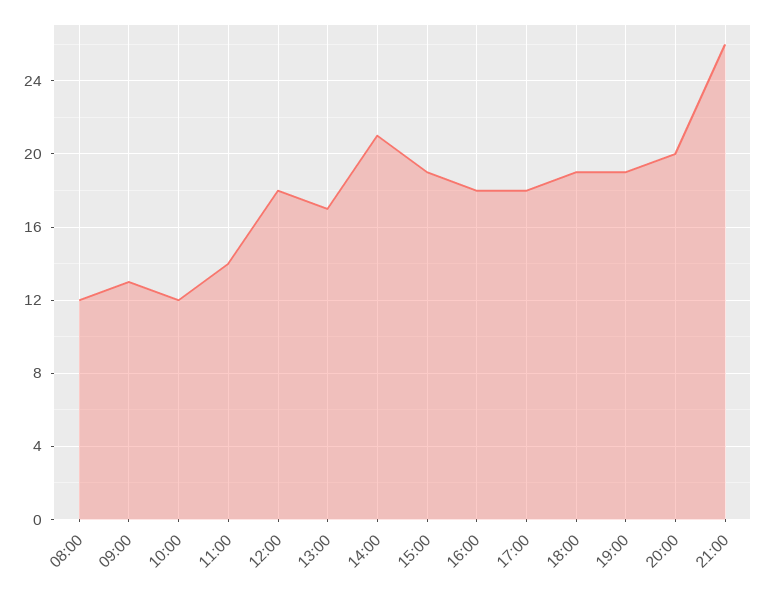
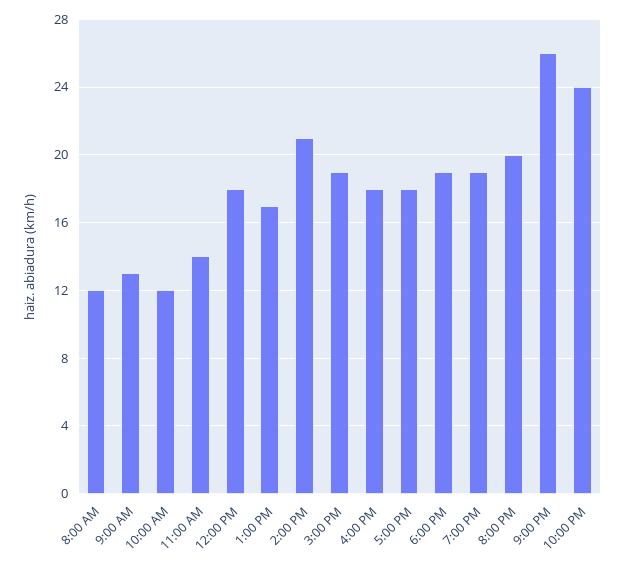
10:00 PM: none -> 24

